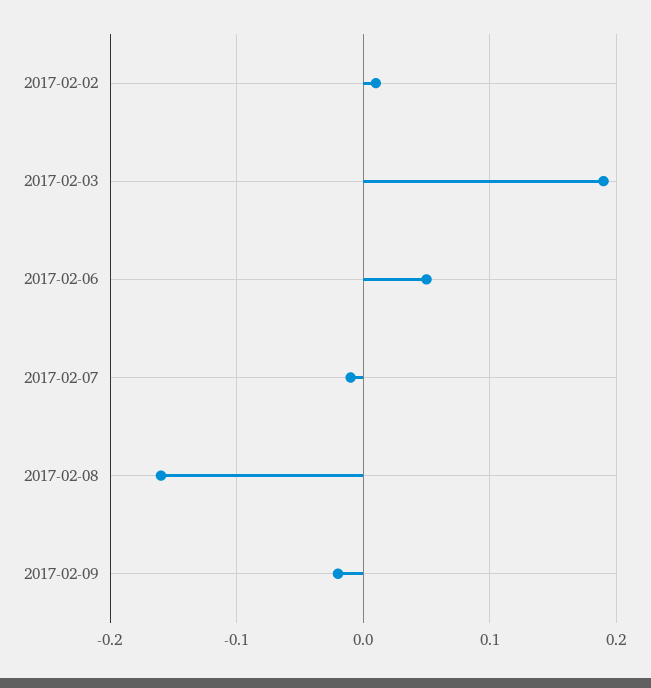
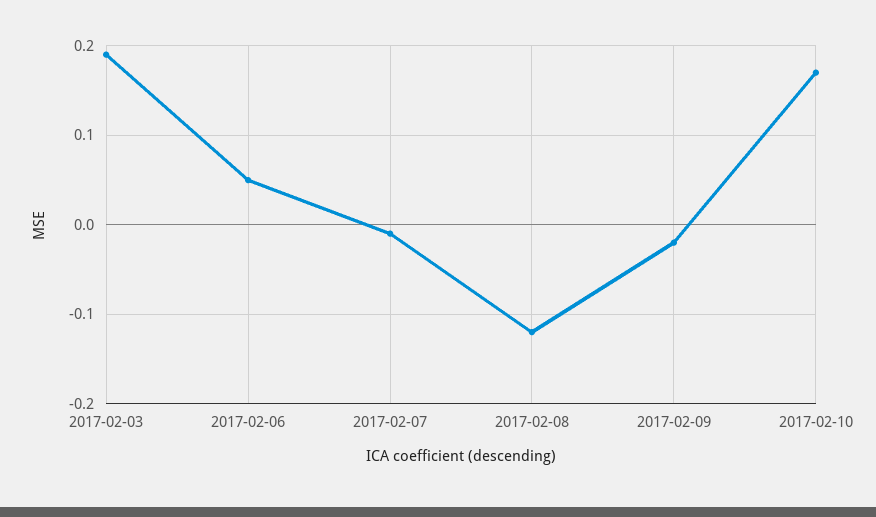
2017-02-02: 0.01 -> none
2017-02-08: -0.16 -> -0.12
2017-02-10: none -> 0.17

